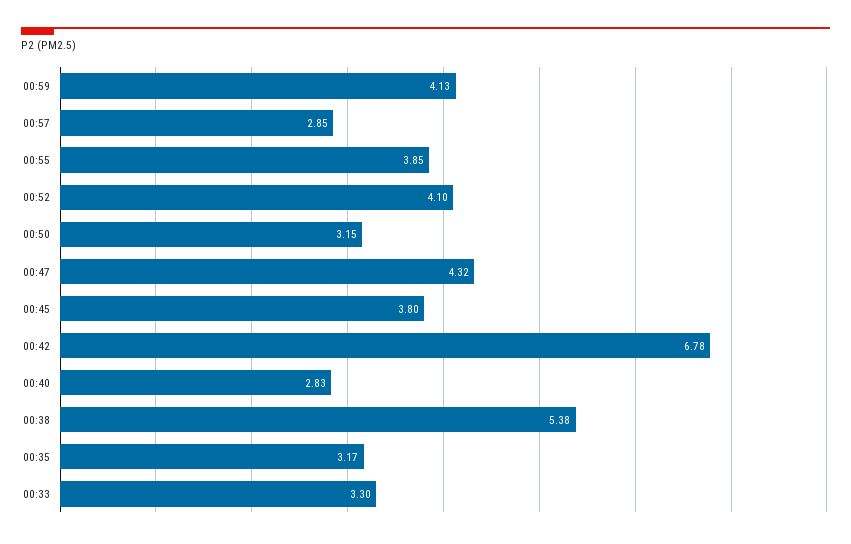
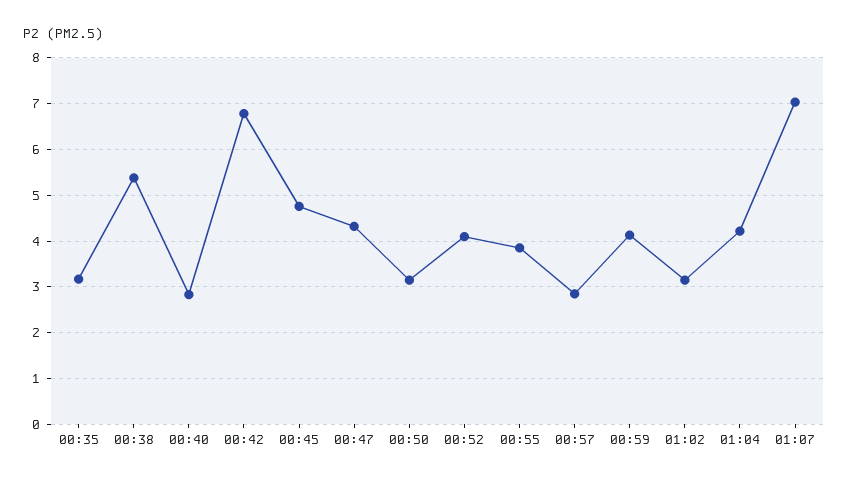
00:45: 3.8 -> 4.8
00:33: 3.3 -> none
01:02: none -> 3.2
01:04: none -> 4.2
01:07: none -> 7

